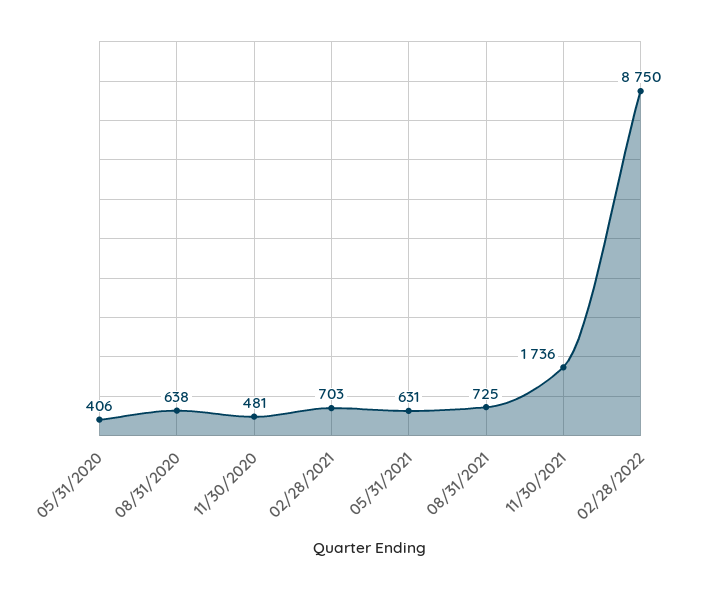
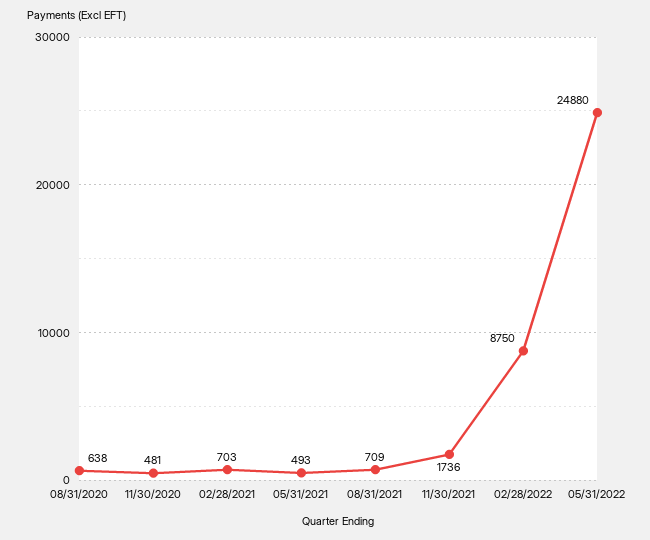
05/31/2020: 406 -> none
05/31/2021: 631 -> 493
08/31/2021: 725 -> 709
05/31/2022: none -> 24880

